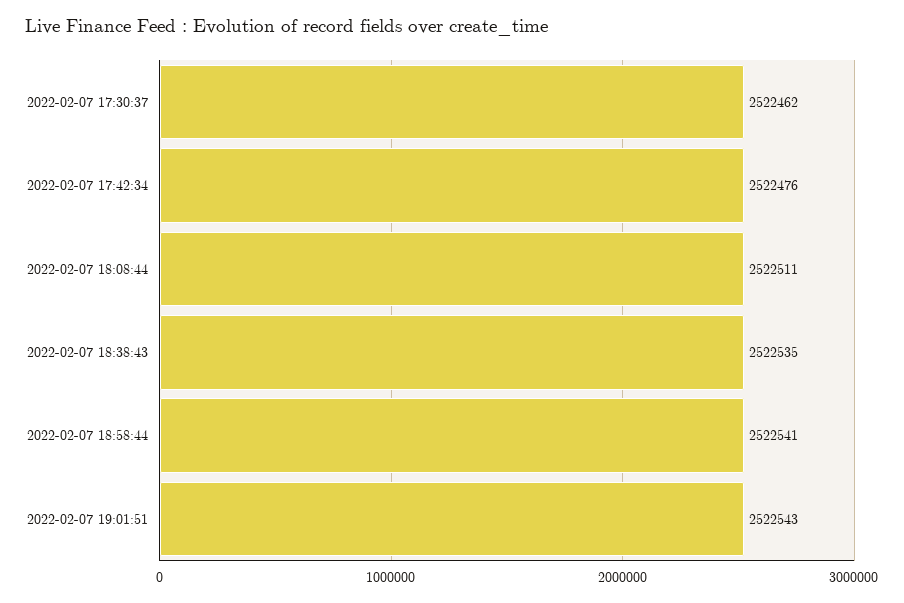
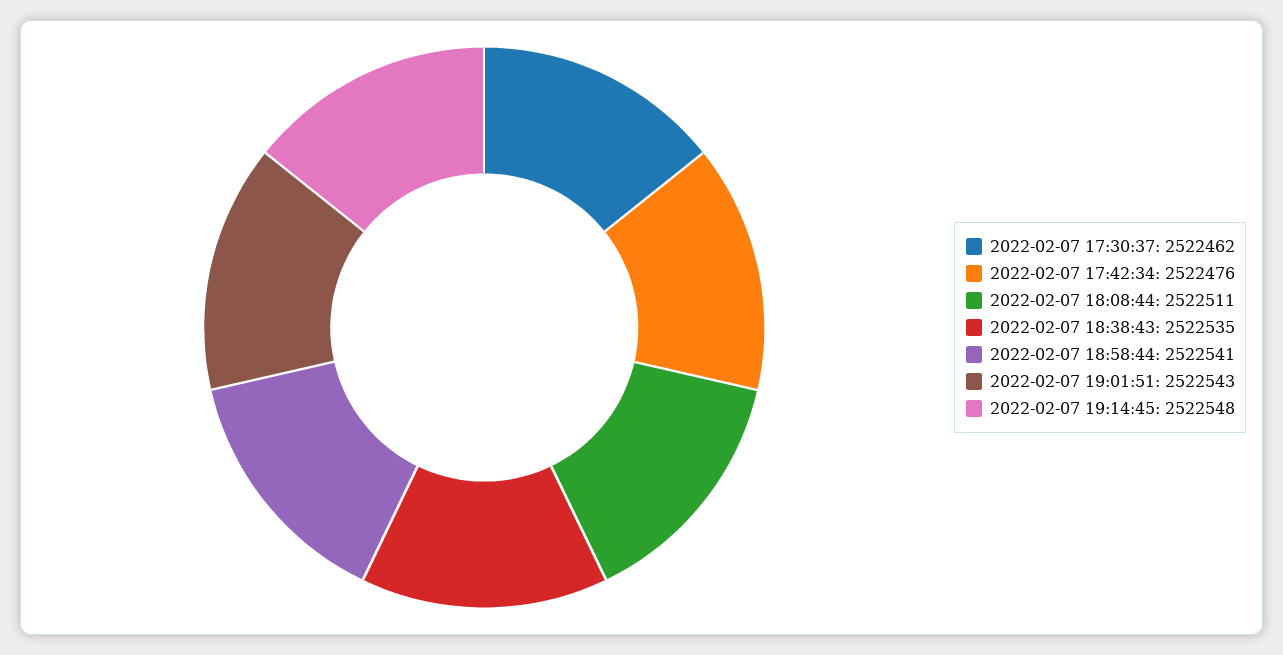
2022-02-07 19:14:45: none -> 2522548

